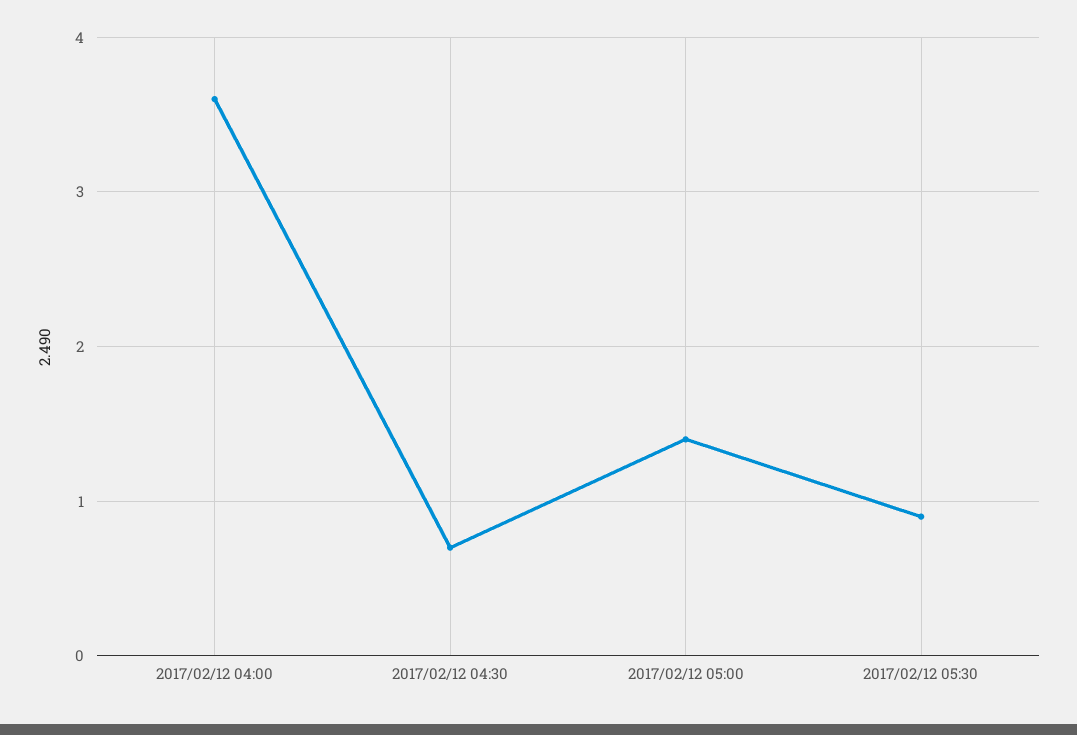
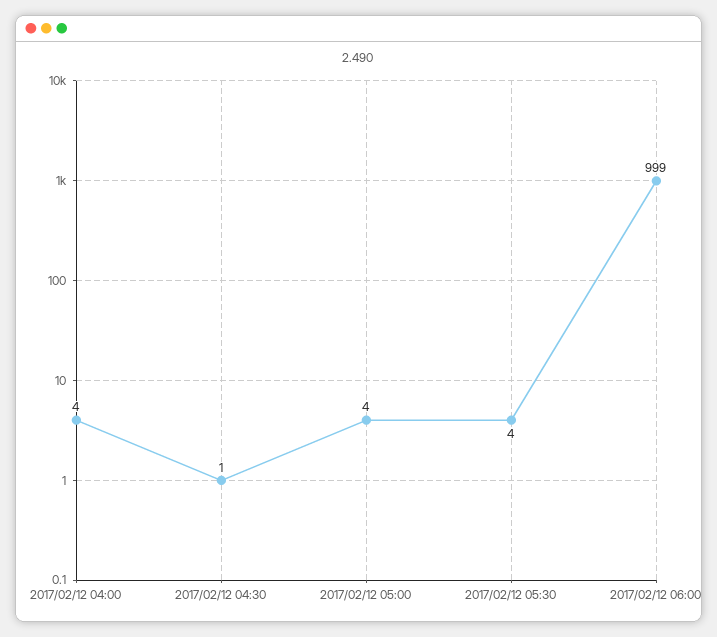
2017/02/12 05:00: 1.4 -> 4
2017/02/12 05:30: 0.9 -> 4
2017/02/12 06:00: none -> 999

